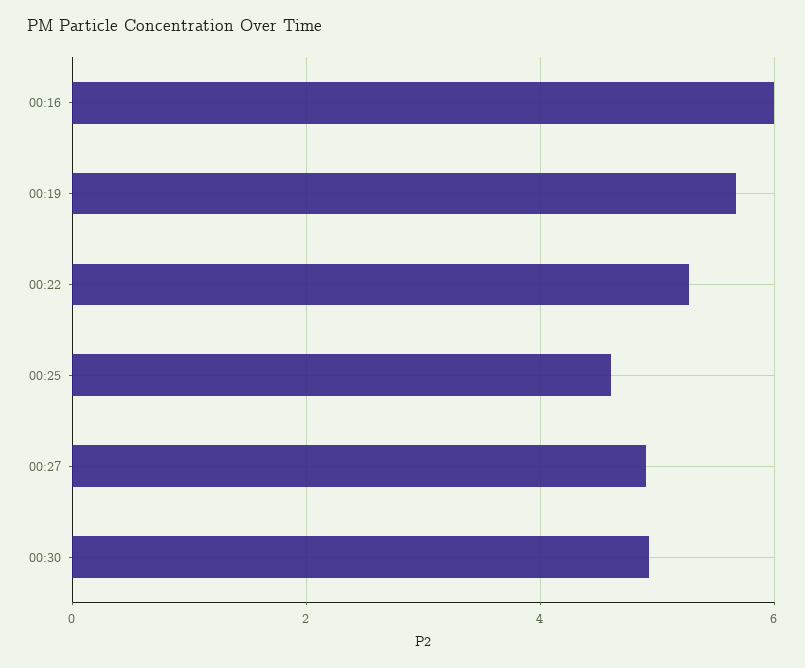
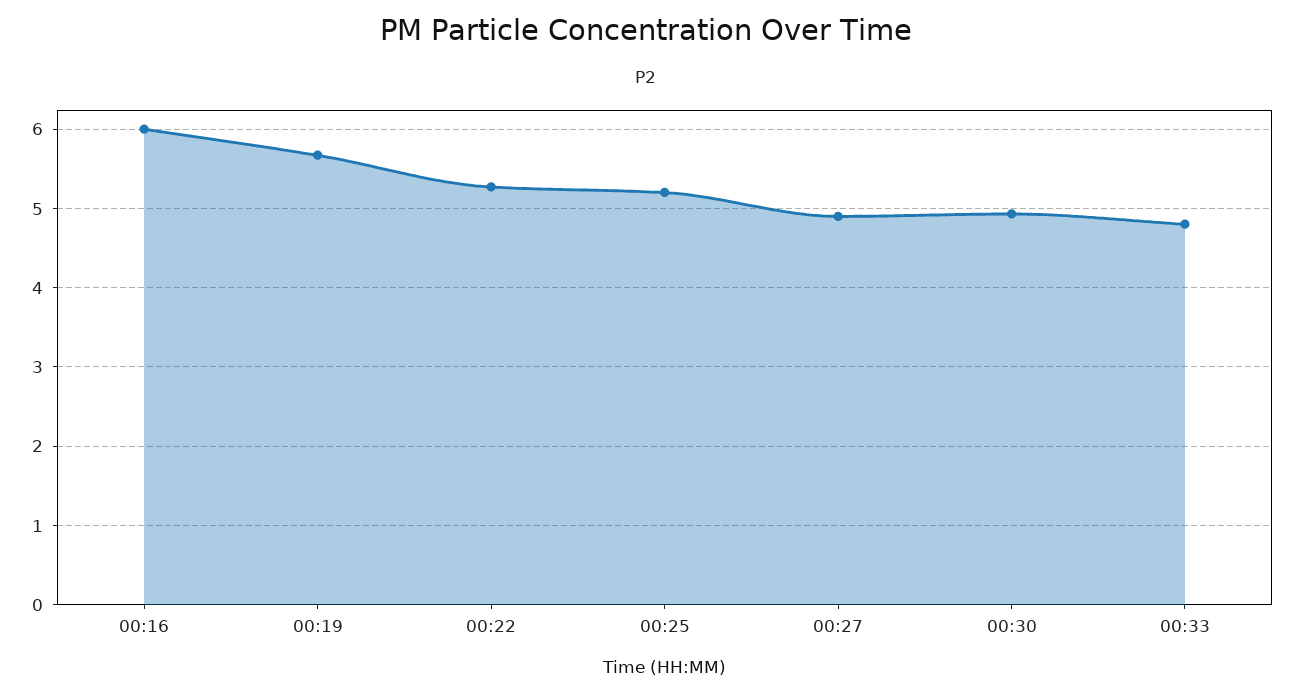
00:25: 4.6 -> 5.2
00:33: none -> 4.8

